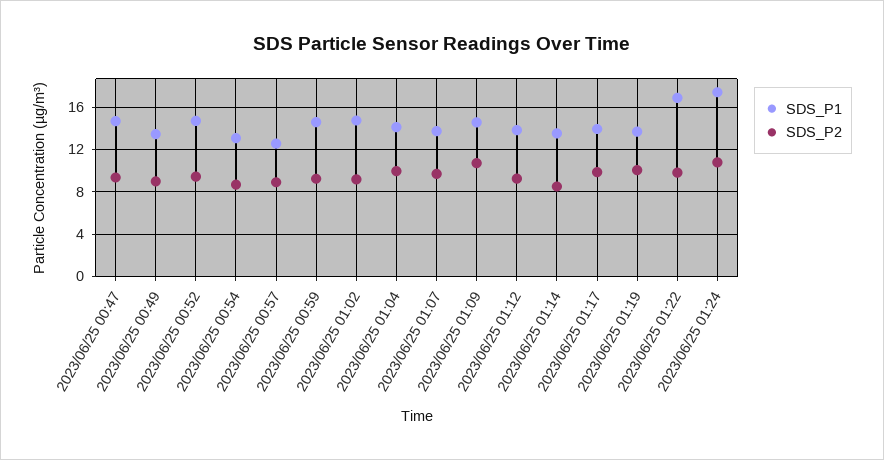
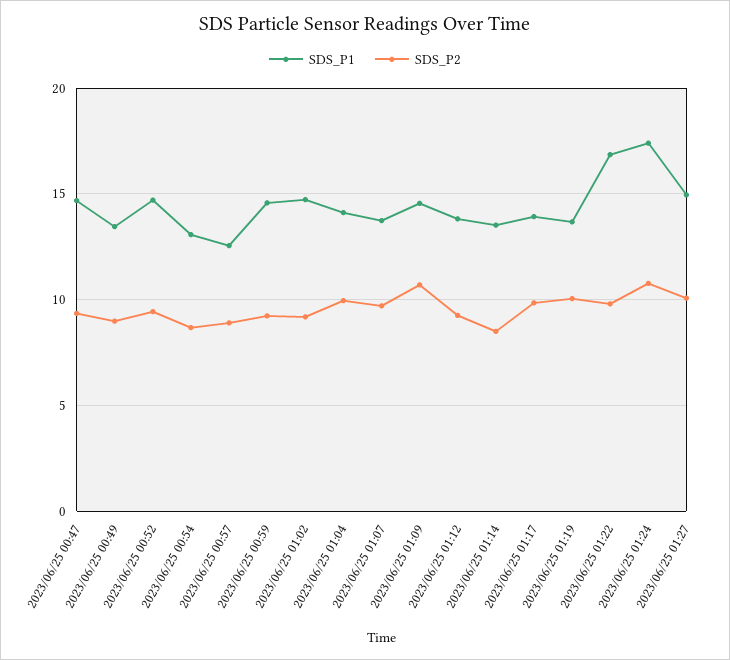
SDS_P1, 2023/06/25 01:27: none -> 15
SDS_P2, 2023/06/25 01:27: none -> 10

